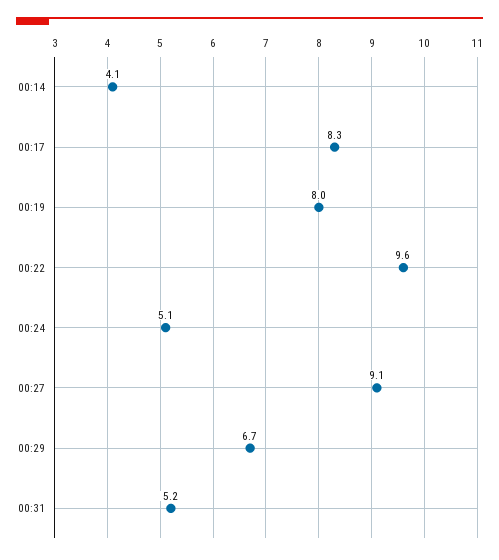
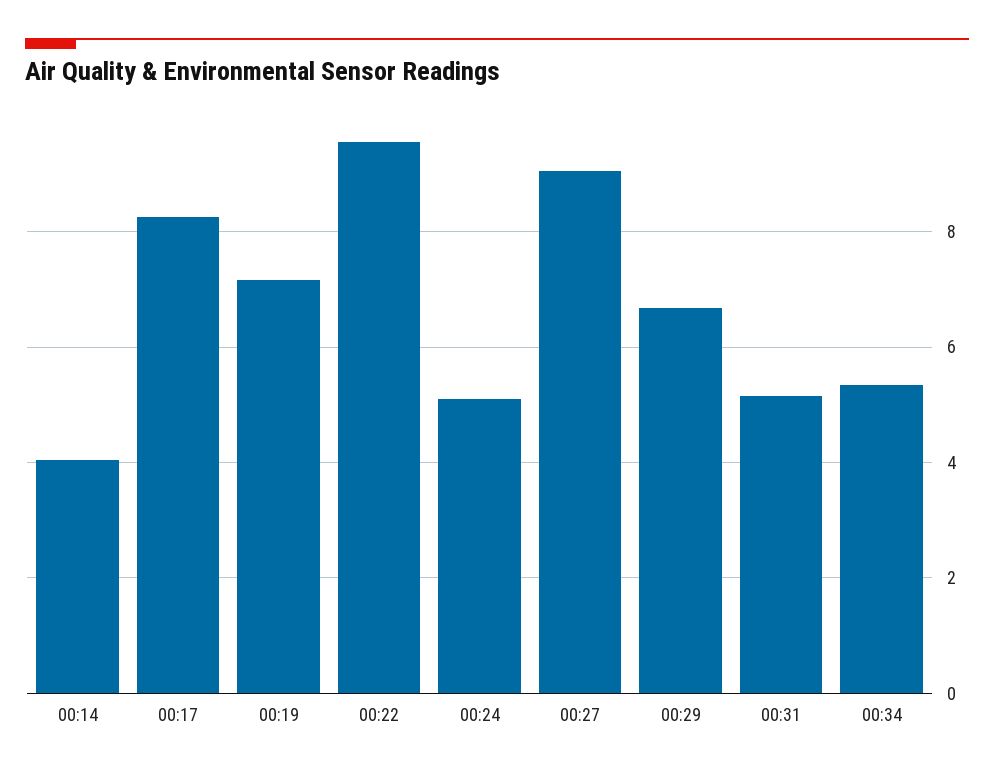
00:19: 8 -> 7.2
00:34: none -> 5.4

